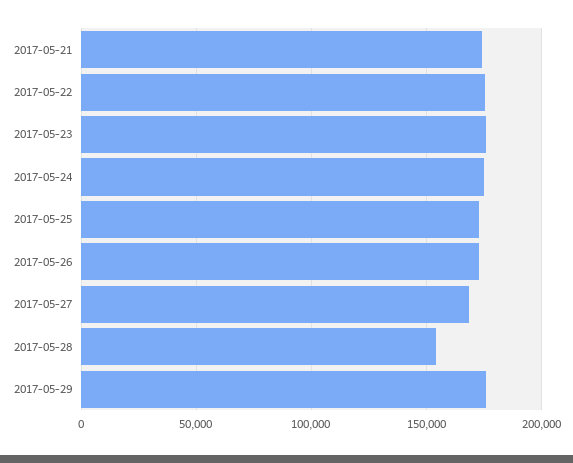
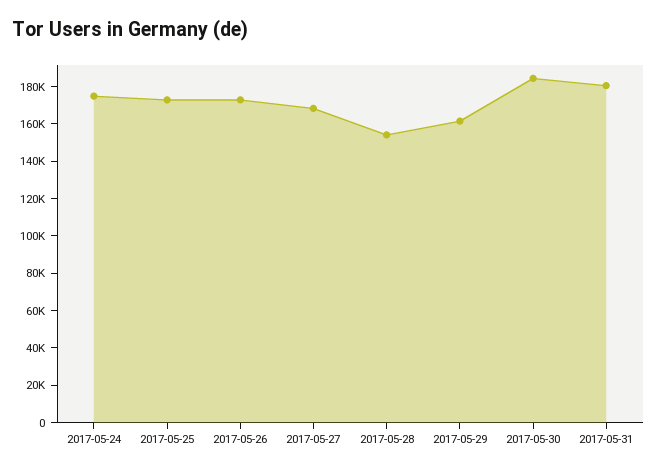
2017-05-21: 175000 -> none
2017-05-22: 175000 -> none
2017-05-23: 175000 -> none
2017-05-29: 175000 -> 160000
2017-05-30: none -> 185000
2017-05-31: none -> 180000

